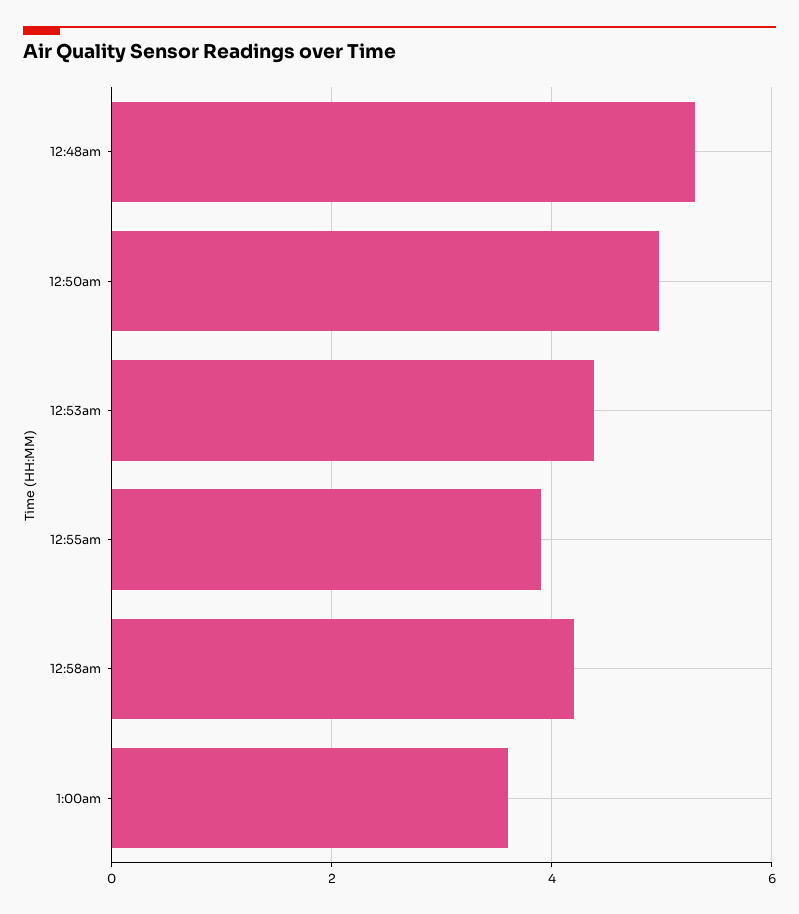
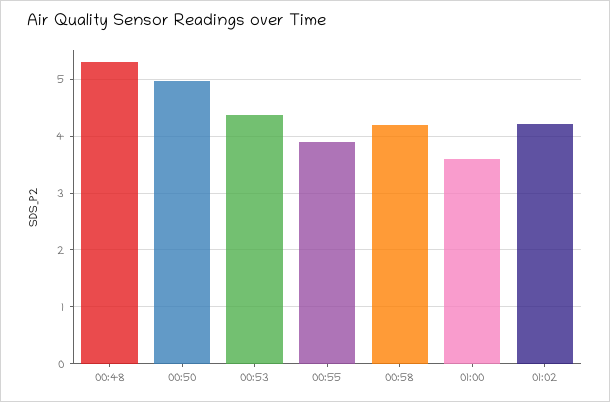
01:02: none -> 4.2

